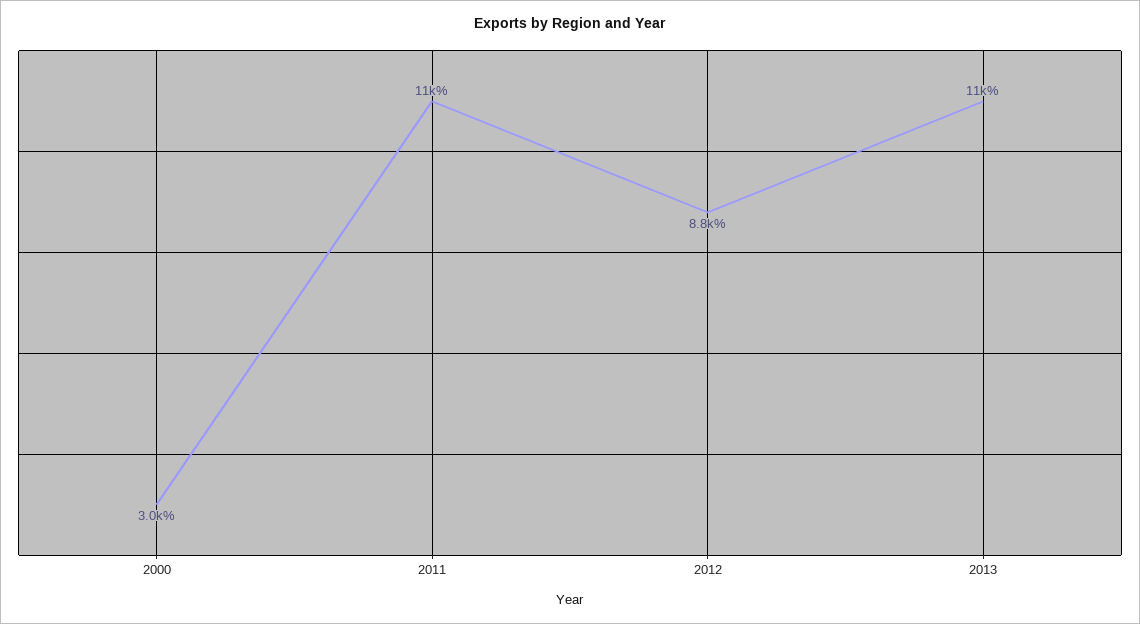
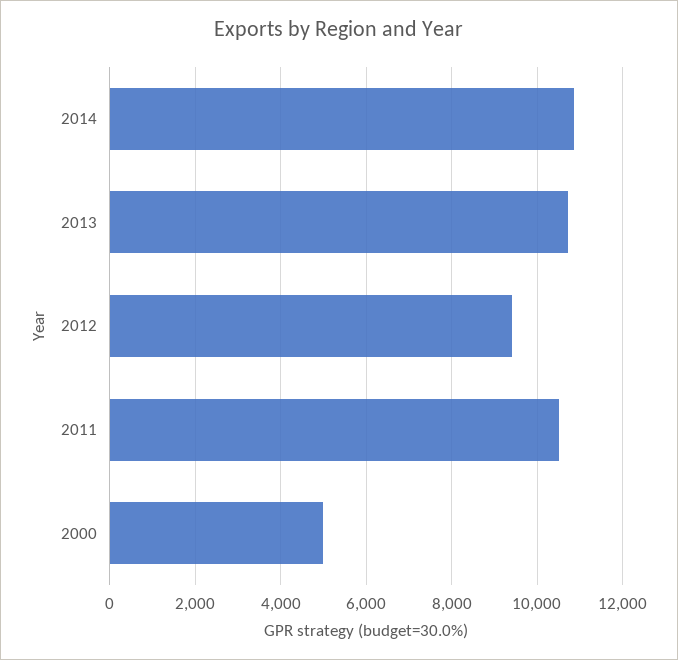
2000: 3000 -> 5000
2012: 8800 -> 9400
2014: none -> 10800

